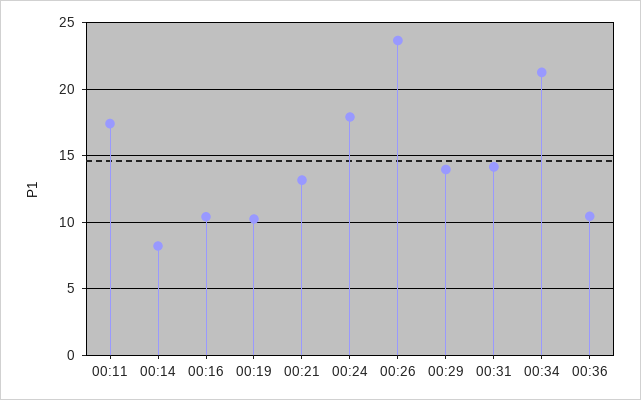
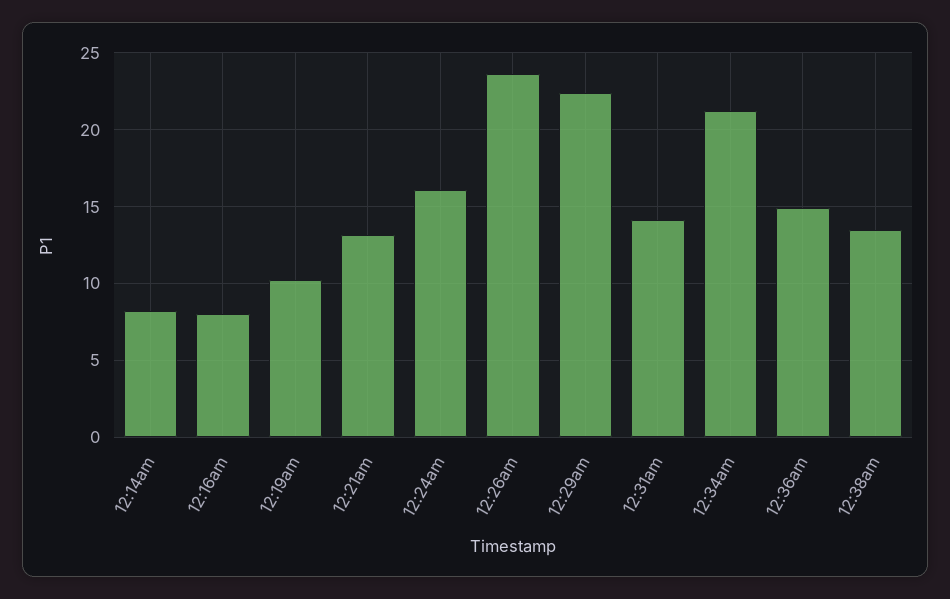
00:11: 17.5 -> none
00:16: 10.5 -> 8
00:24: 18 -> 16
00:29: 14 -> 22.5
00:36: 10.5 -> 15
12:38am: none -> 13.5

